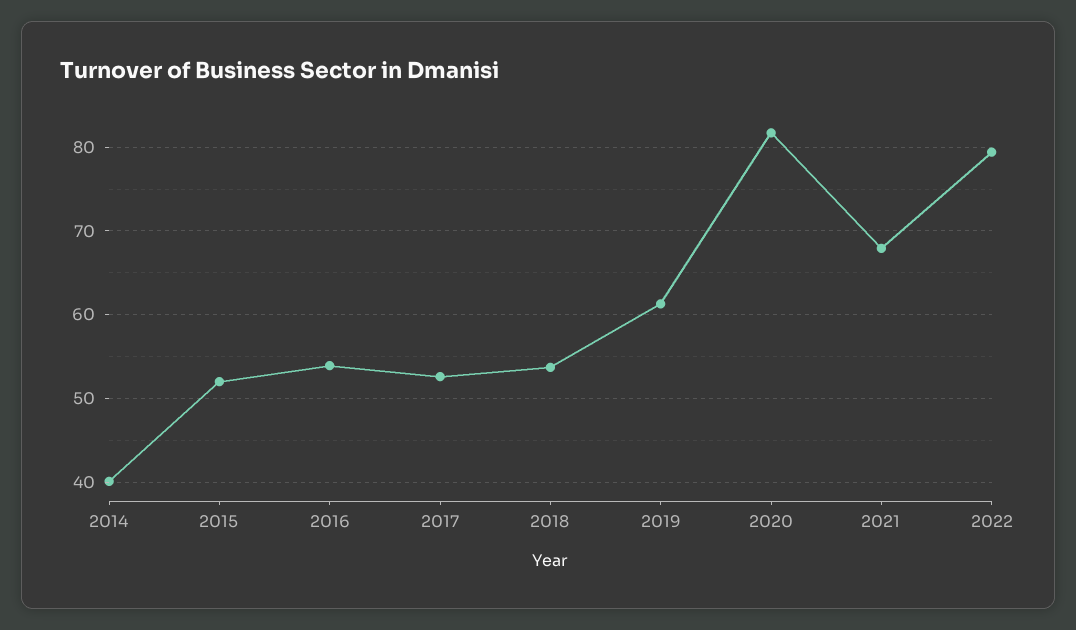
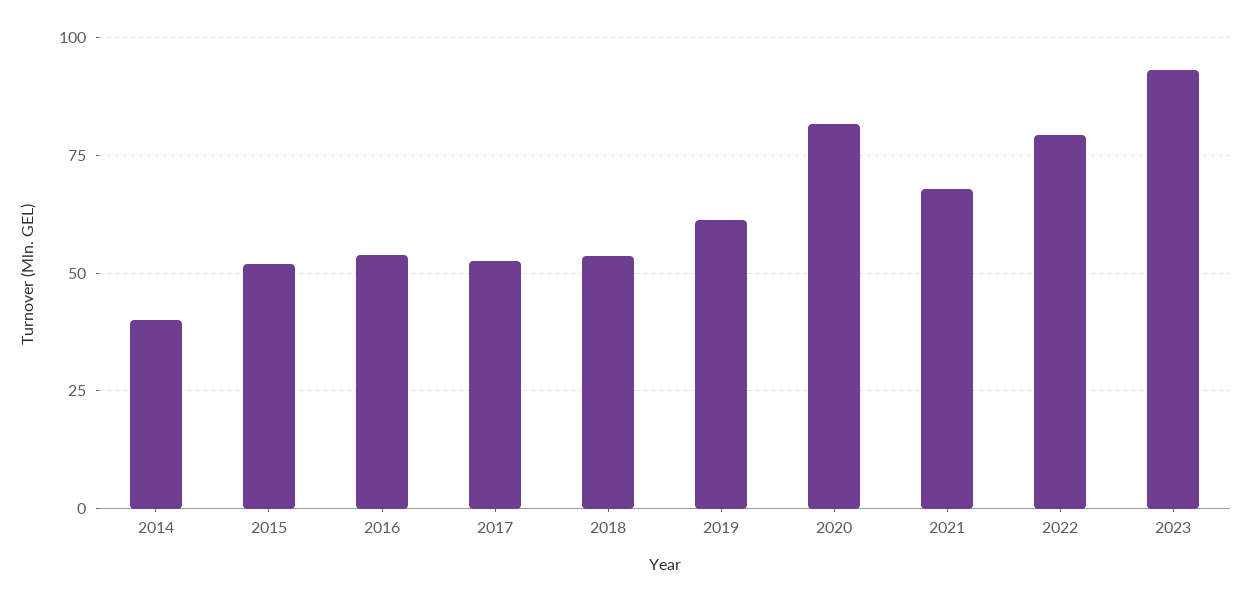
2023: none -> 92.5

